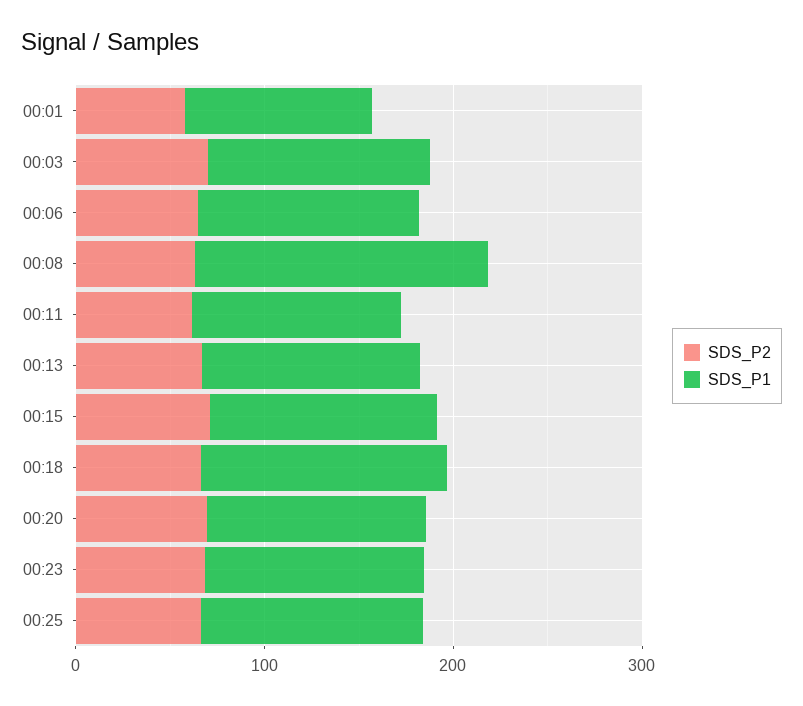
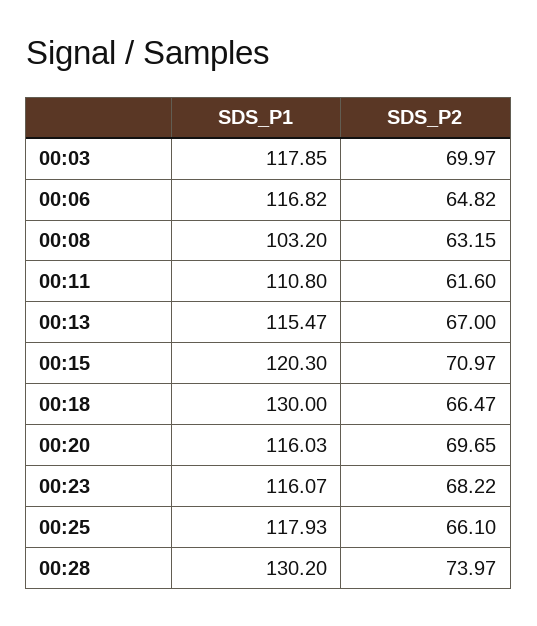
SDS_P2, 00:01: 60 -> none
SDS_P1, 00:01: 100 -> none
SDS_P1, 00:08: 160 -> 103.2
SDS_P1, 00:28: none -> 130.2
SDS_P2, 00:28: none -> 73.97

